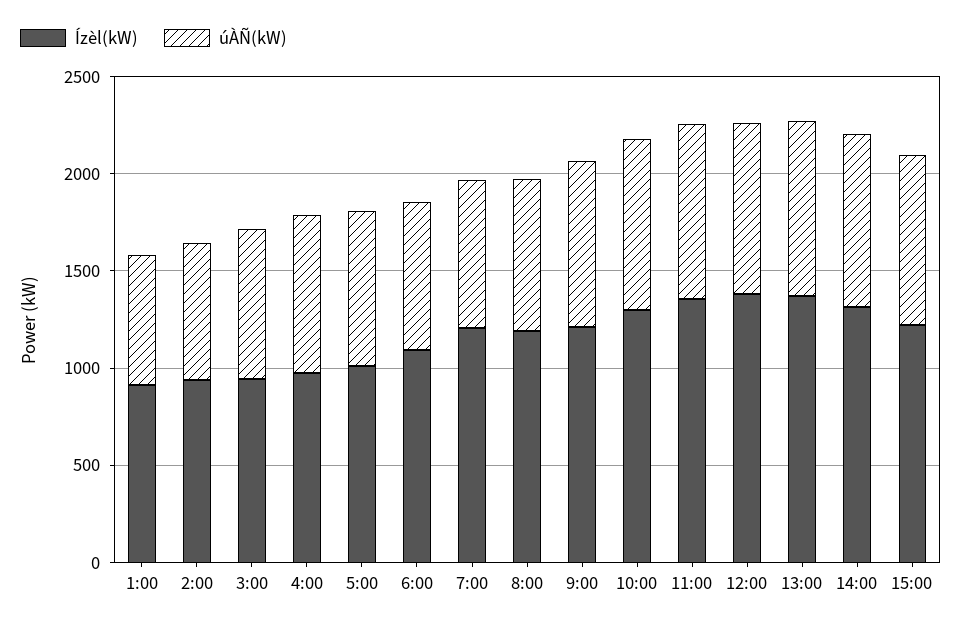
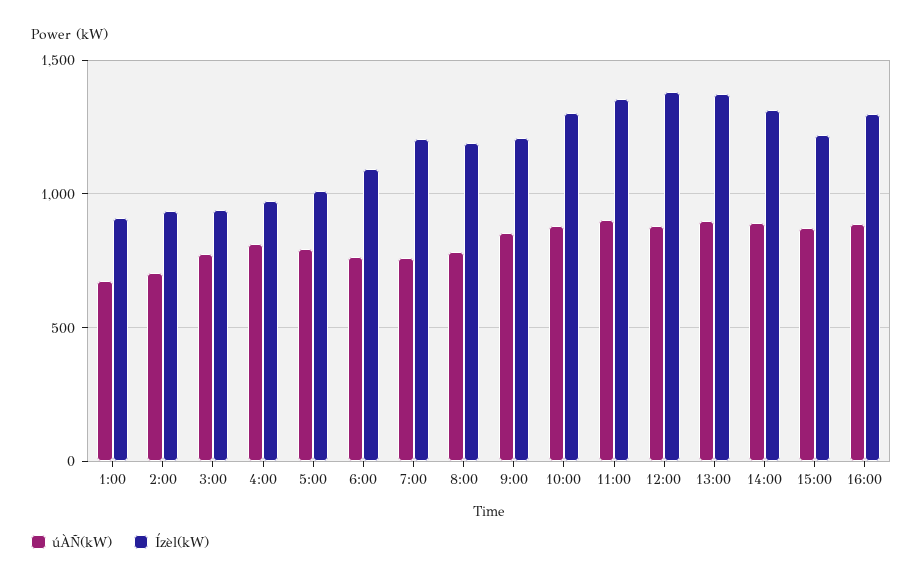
úÀÑ(kW), 16:00: none -> 900
Ízèl(kW), 16:00: none -> 1300

